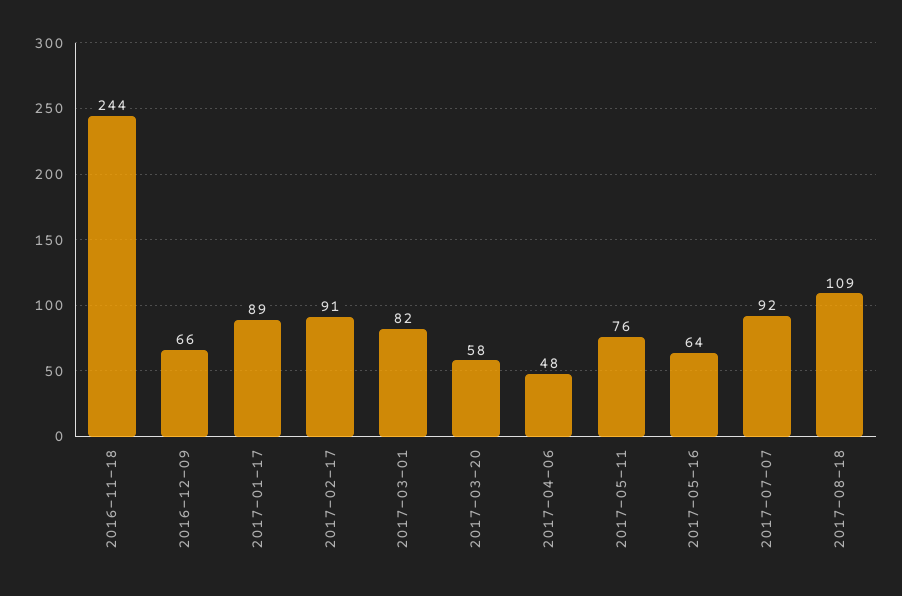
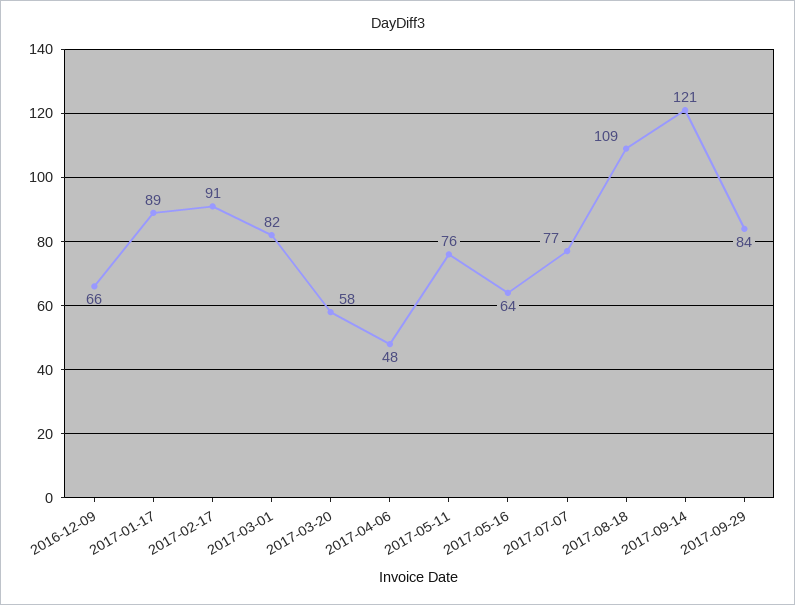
2016-11-18: 244 -> none
2017-07-07: 92 -> 77
2017-09-14: none -> 121
2017-09-29: none -> 84

